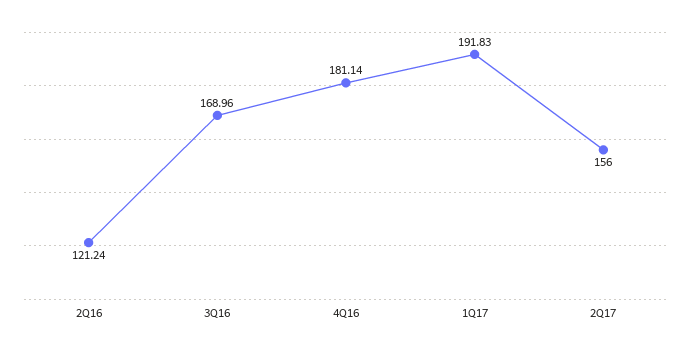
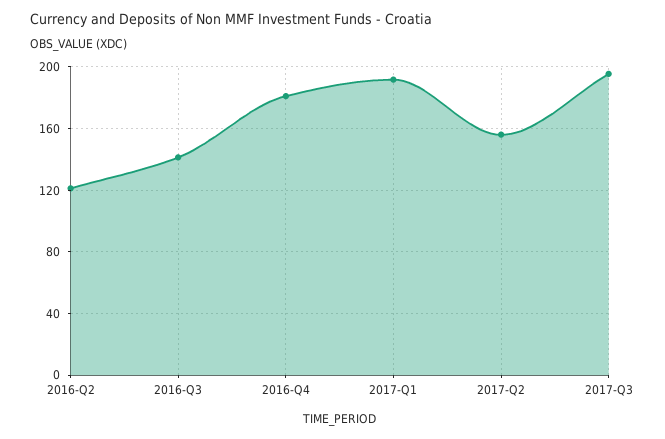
3Q16: 168.96 -> 140
2017-Q3: none -> 195

